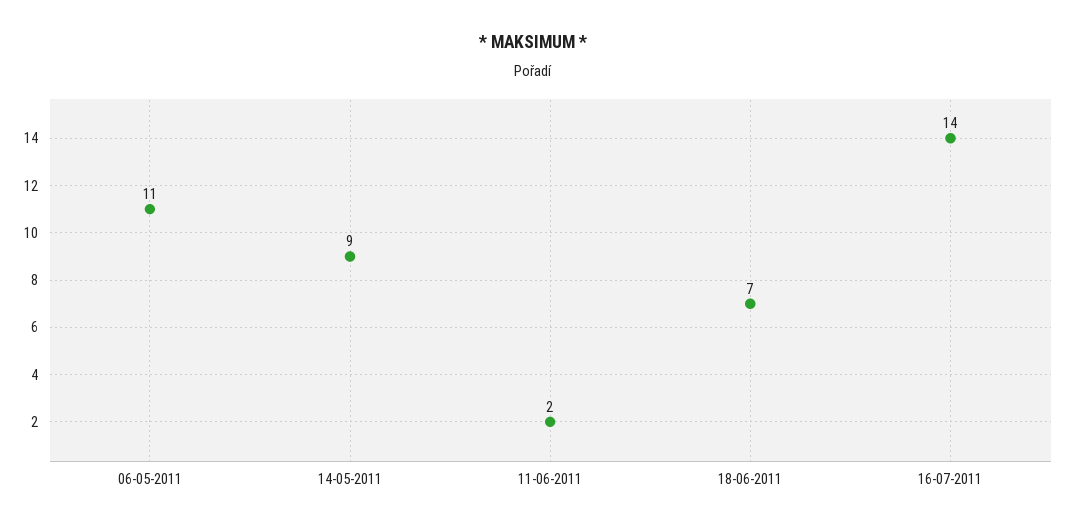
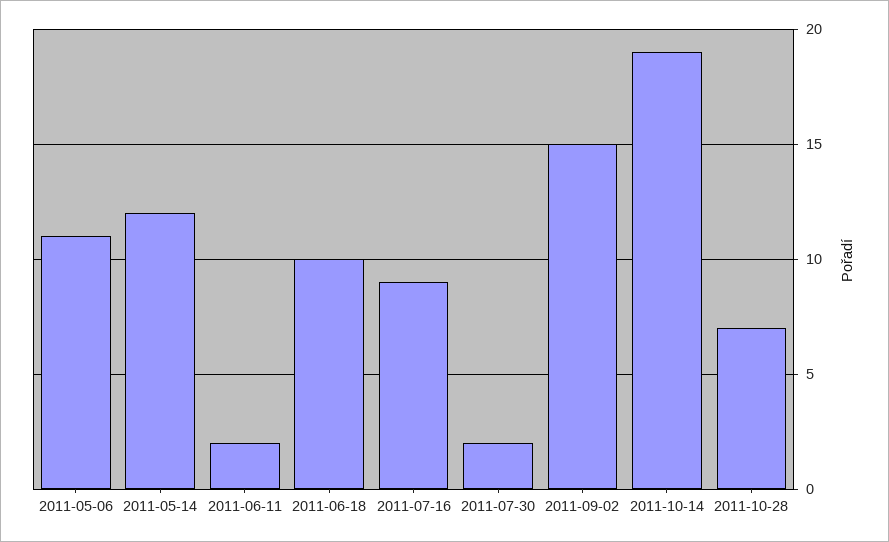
14-05-2011: 9 -> 12
18-06-2011: 7 -> 10
16-07-2011: 14 -> 9
2011-07-30: none -> 2
2011-09-02: none -> 15
2011-10-14: none -> 19
2011-10-28: none -> 7

